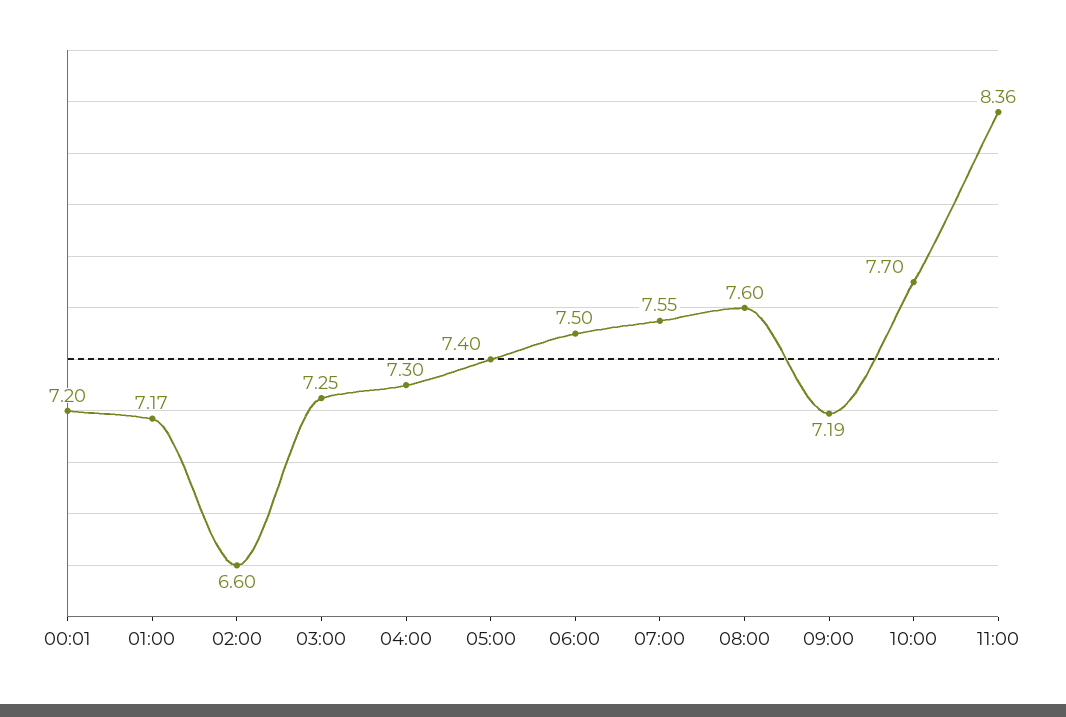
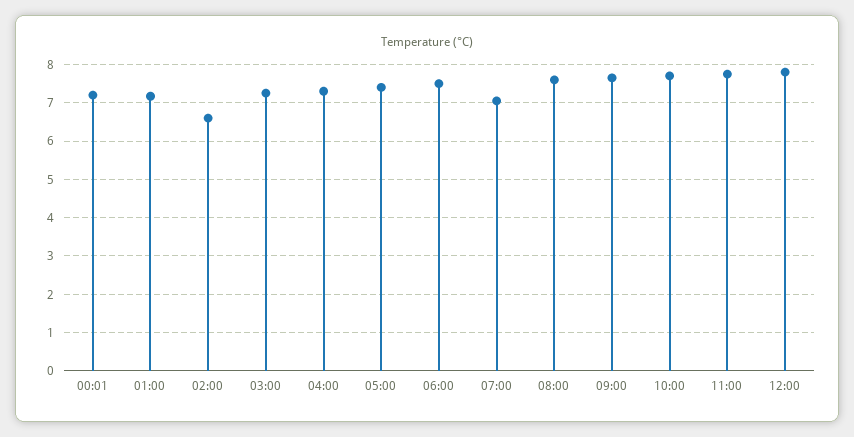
07:00: 7.55 -> 7
09:00: 7.19 -> 7.6
11:00: 8.36 -> 7.8
12:00: none -> 7.8

